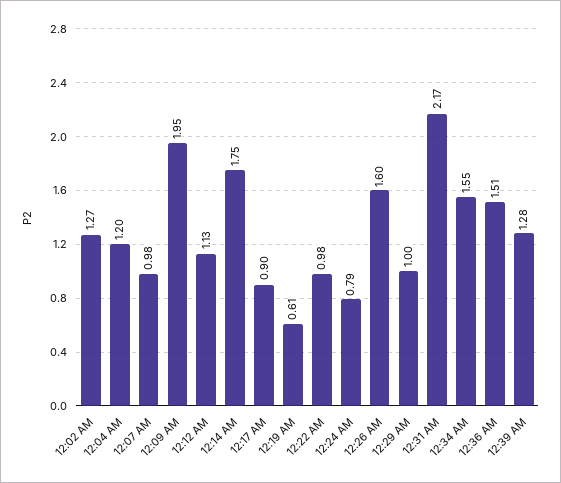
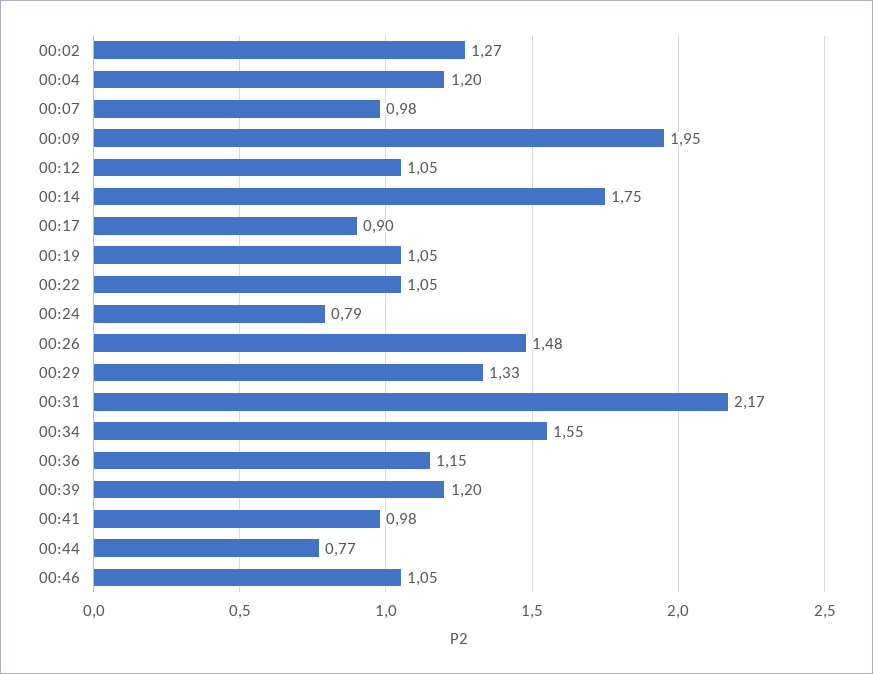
12:12 AM: 1.13 -> 1.05
12:19 AM: 0.61 -> 1.05
12:22 AM: 0.98 -> 1.05
12:26 AM: 1.6 -> 1.48
12:29 AM: 1 -> 1.33
12:36 AM: 1.51 -> 1.15
12:39 AM: 1.28 -> 1.2
00:41: none -> 0.98
00:44: none -> 0.77
00:46: none -> 1.05

